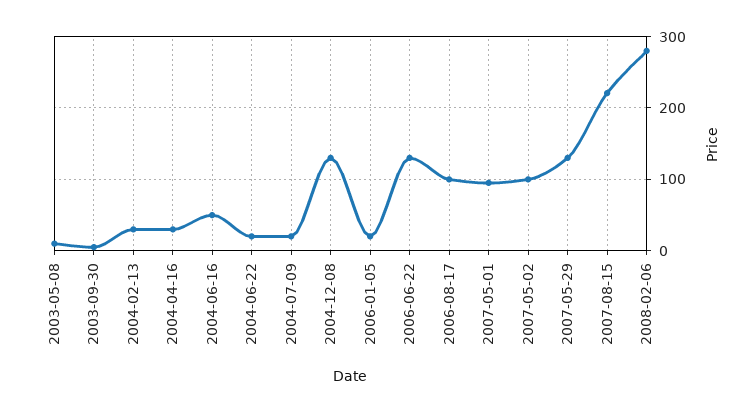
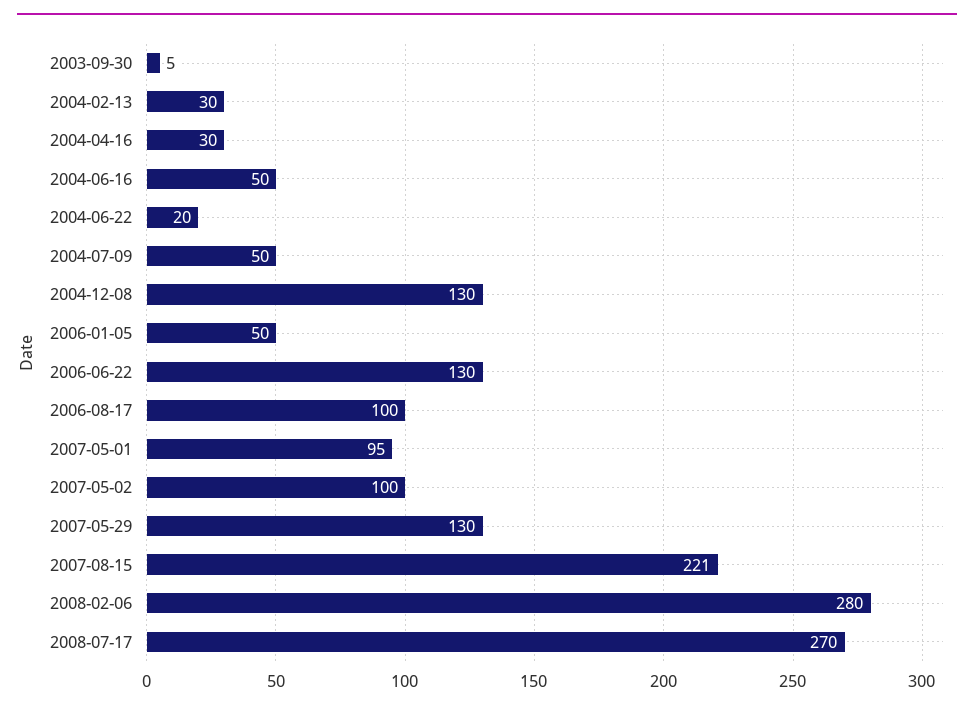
2003-05-08: 10 -> none
2004-07-09: 20 -> 50
2006-01-05: 20 -> 50
2008-07-17: none -> 270

